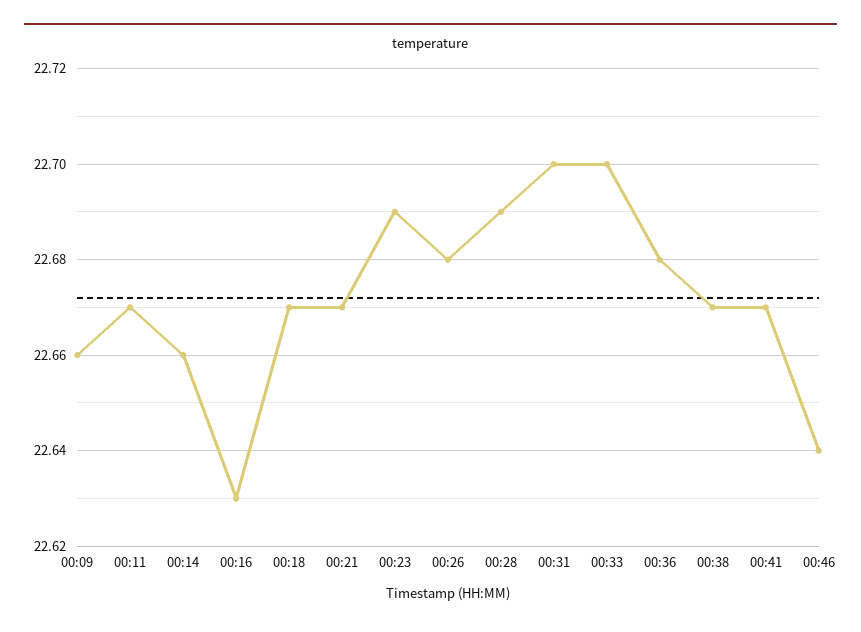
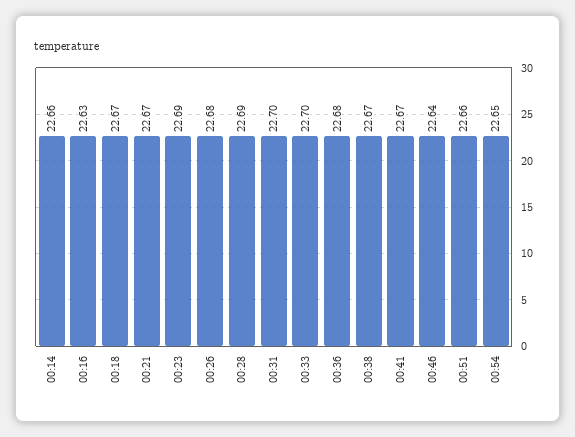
00:09: 22.66 -> none
00:11: 22.67 -> none
00:51: none -> 22.66
00:54: none -> 22.65

